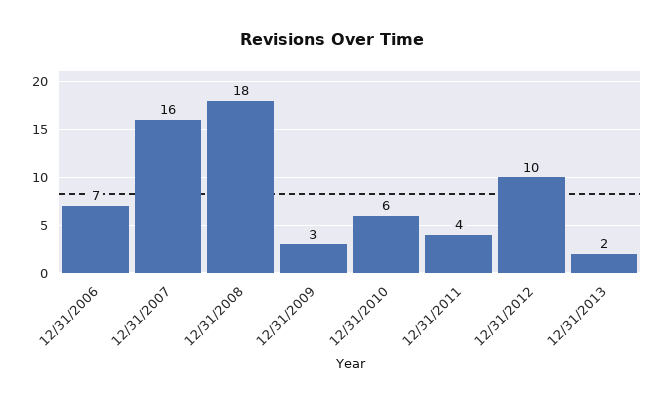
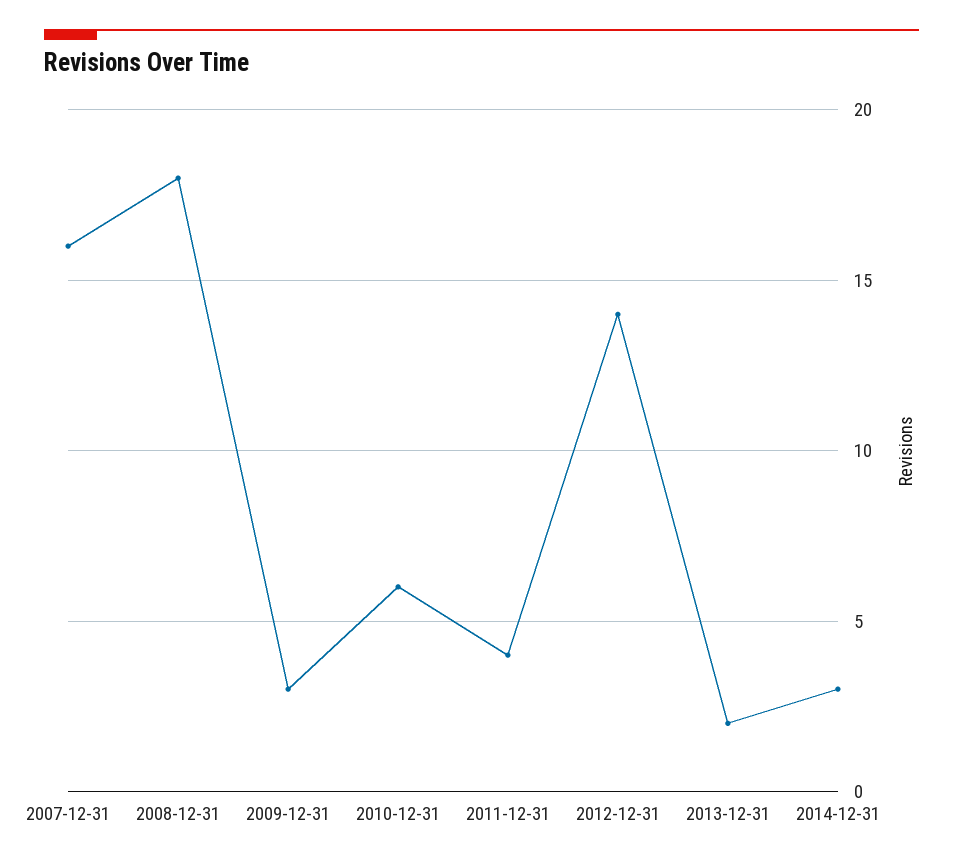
12/31/2006: 7 -> none
12/31/2012: 10 -> 14
2014-12-31: none -> 3

